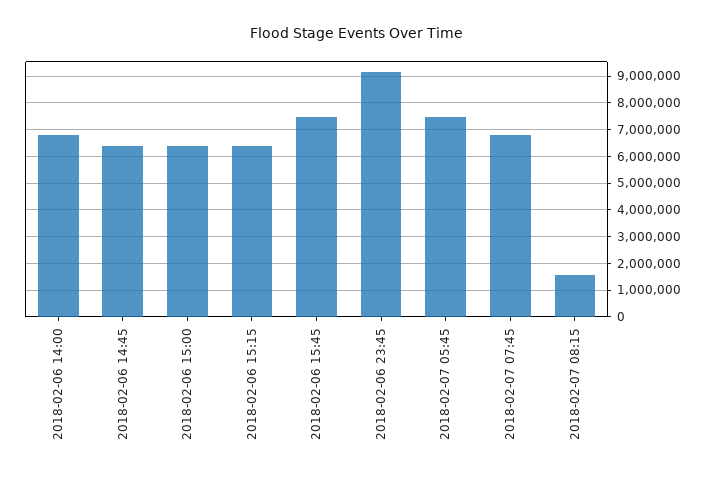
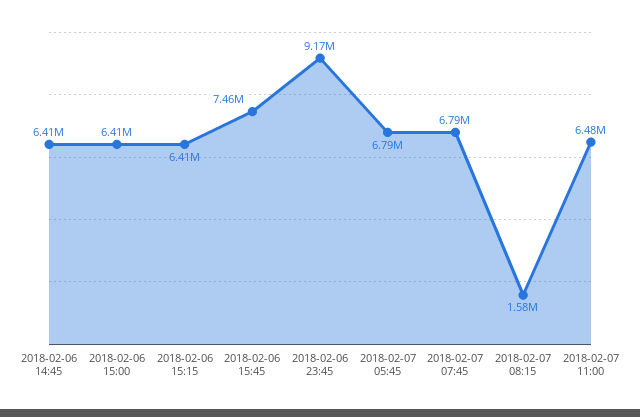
2018-02-06 14:00: 6750000 -> none
2018-02-07 05:45: 7500000 -> 6790000
2018-02-07 11:00: none -> 6480000

